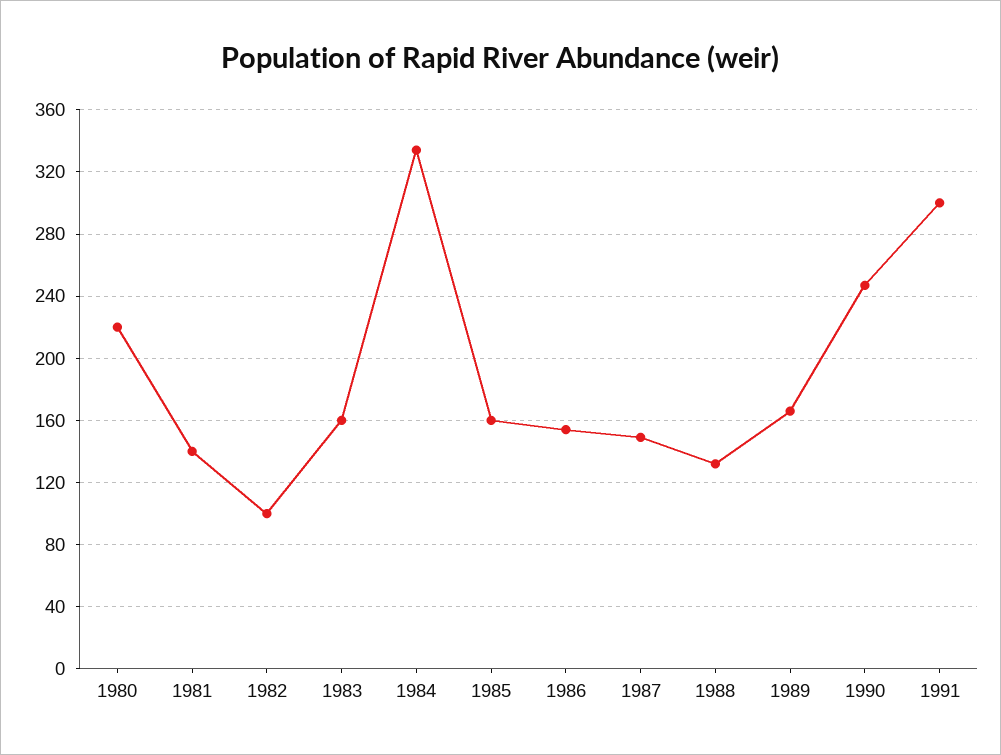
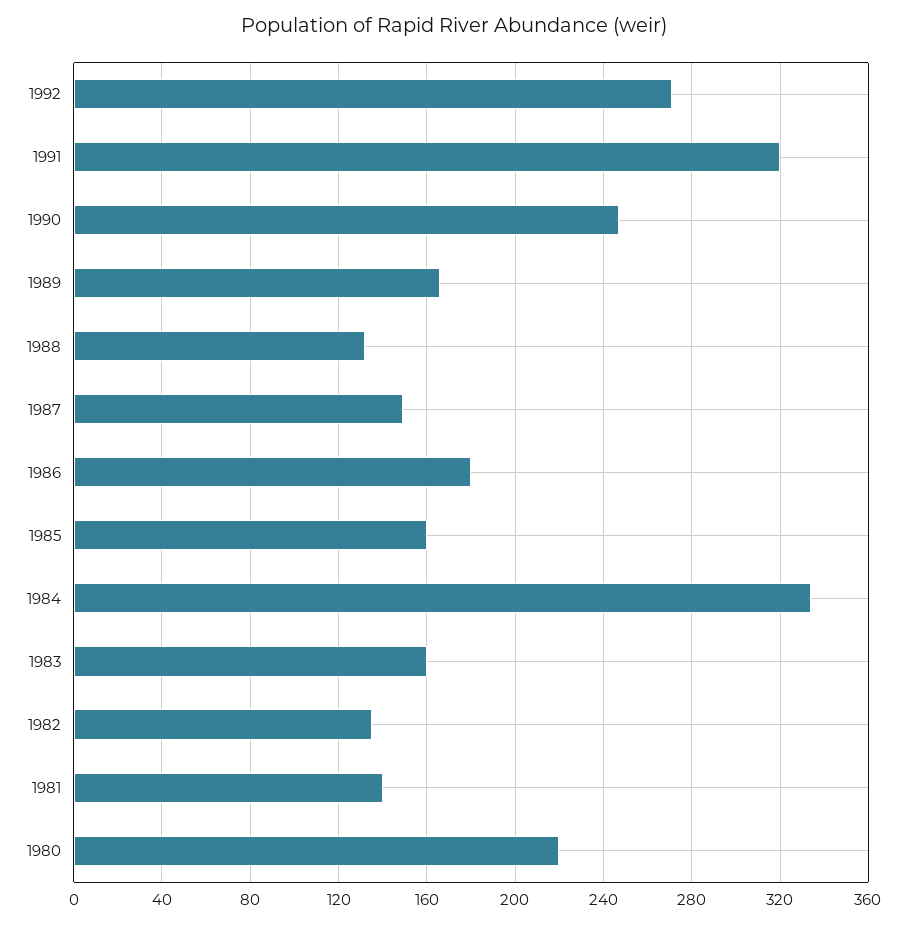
1982: 100 -> 135
1986: 155 -> 180
1991: 300 -> 320
1992: none -> 270

